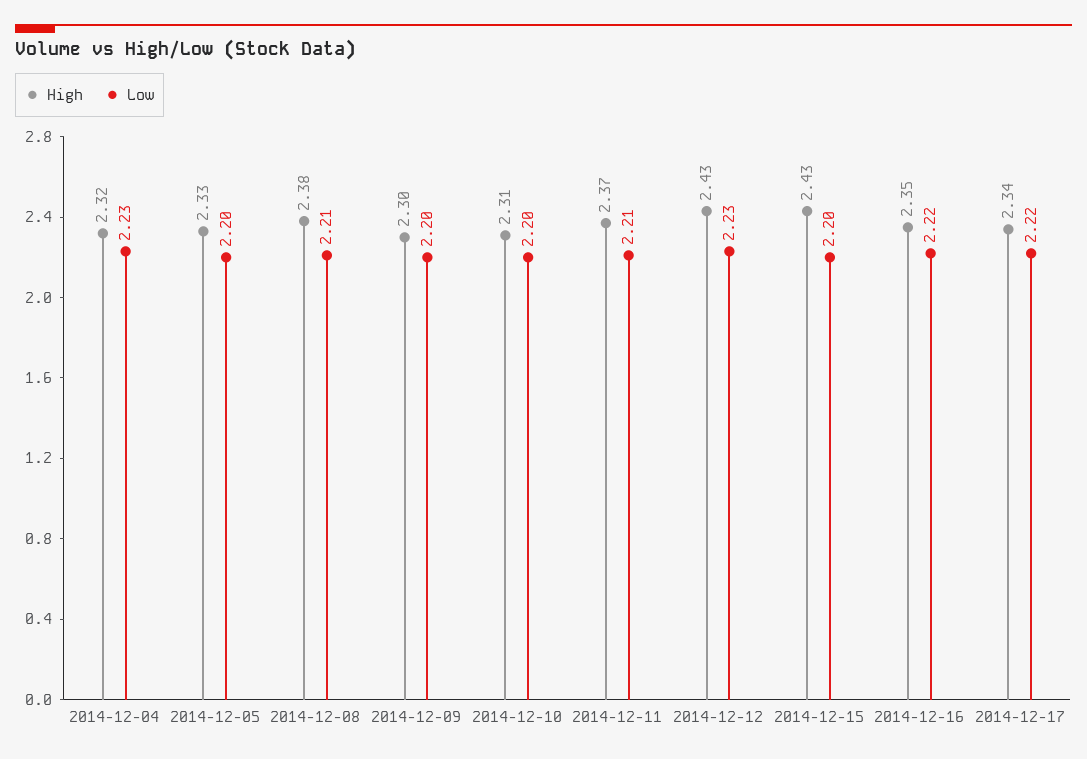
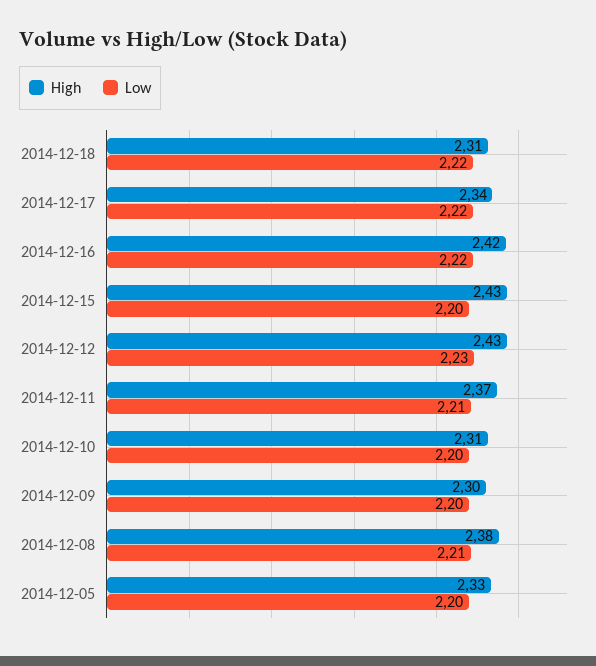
High, 2014-12-04: 2.32 -> none
Low, 2014-12-04: 2.23 -> none
High, 2014-12-16: 2.35 -> 2.42
High, 2014-12-18: none -> 2.31
Low, 2014-12-18: none -> 2.22

